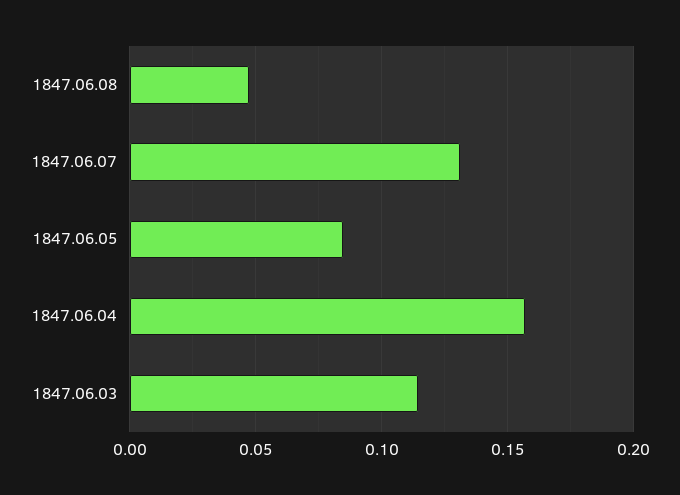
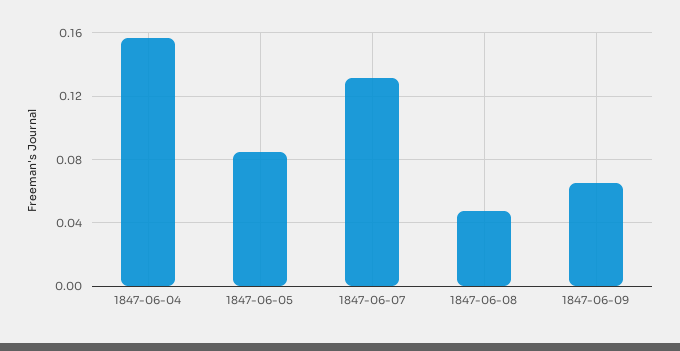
1847.06.03: 0.115 -> none
1847-06-09: none -> 0.065

